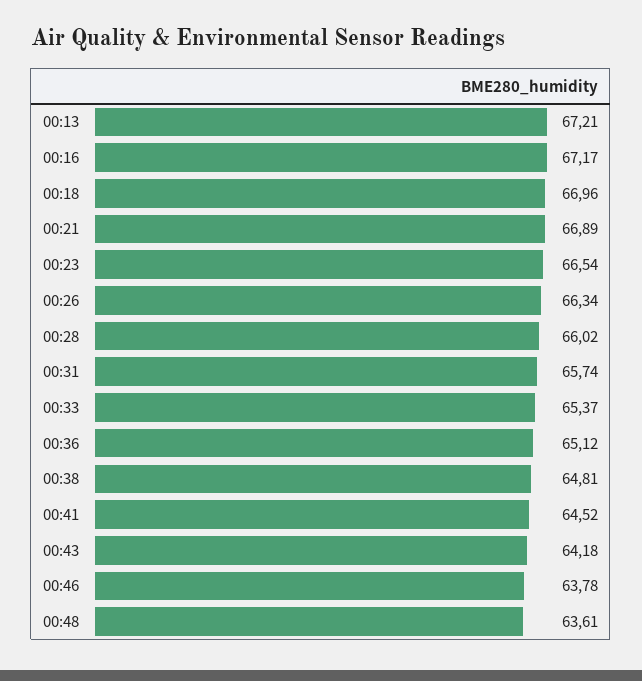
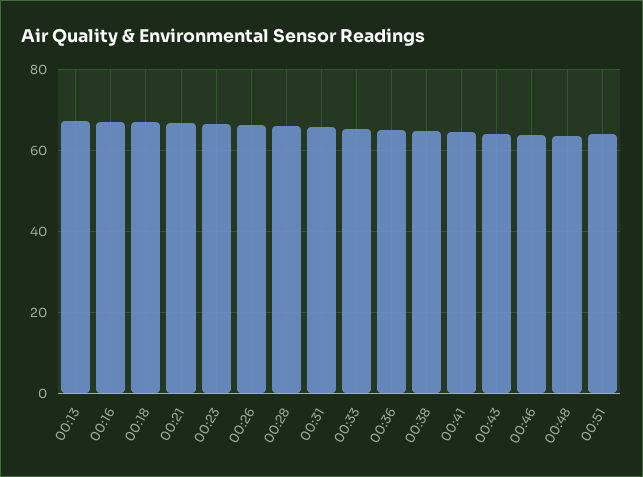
00:51: none -> 64

